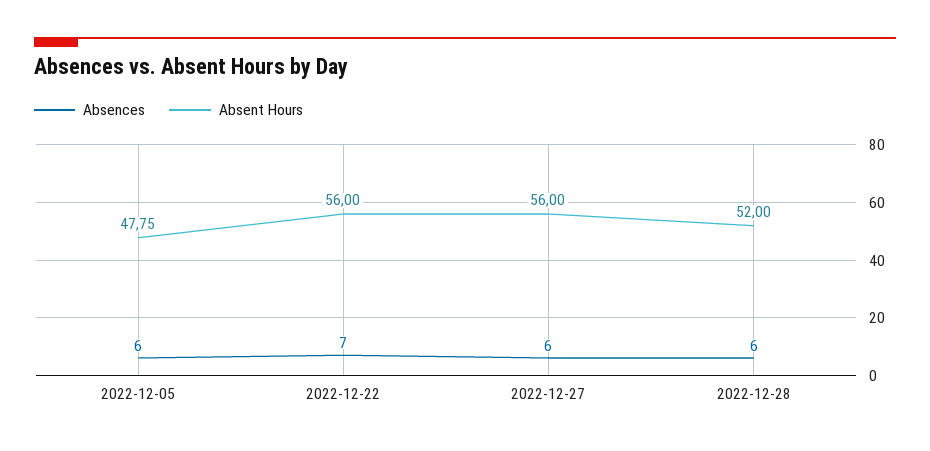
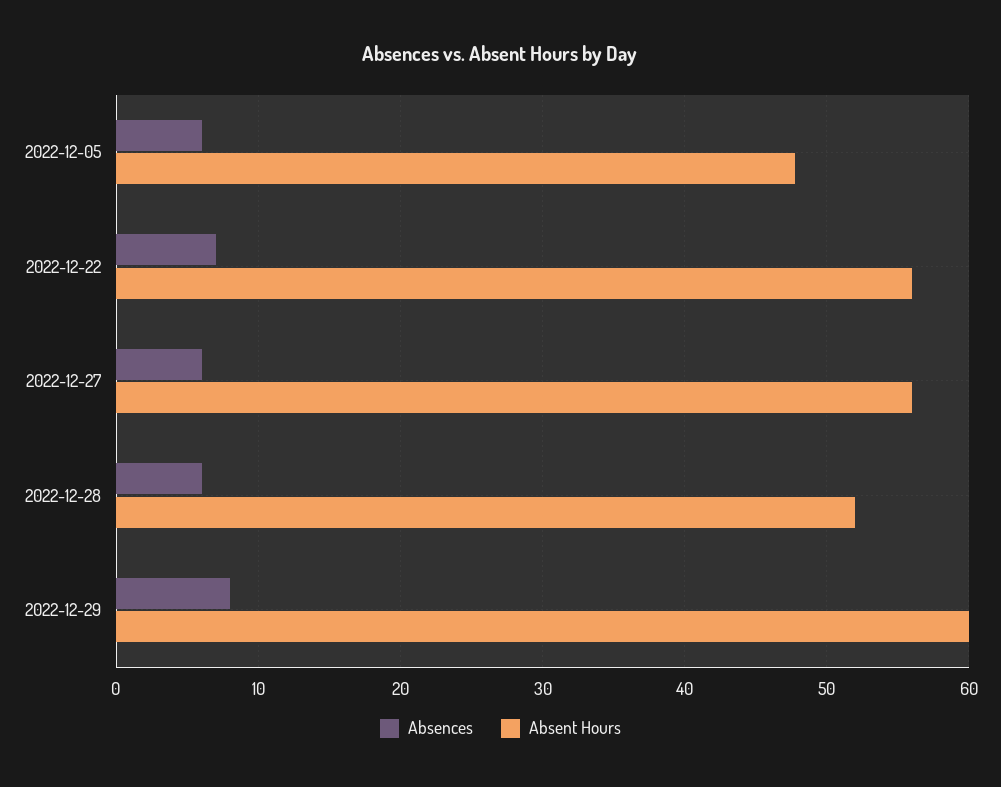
Absences, 2022-12-29: none -> 8
Absent Hours, 2022-12-29: none -> 60

